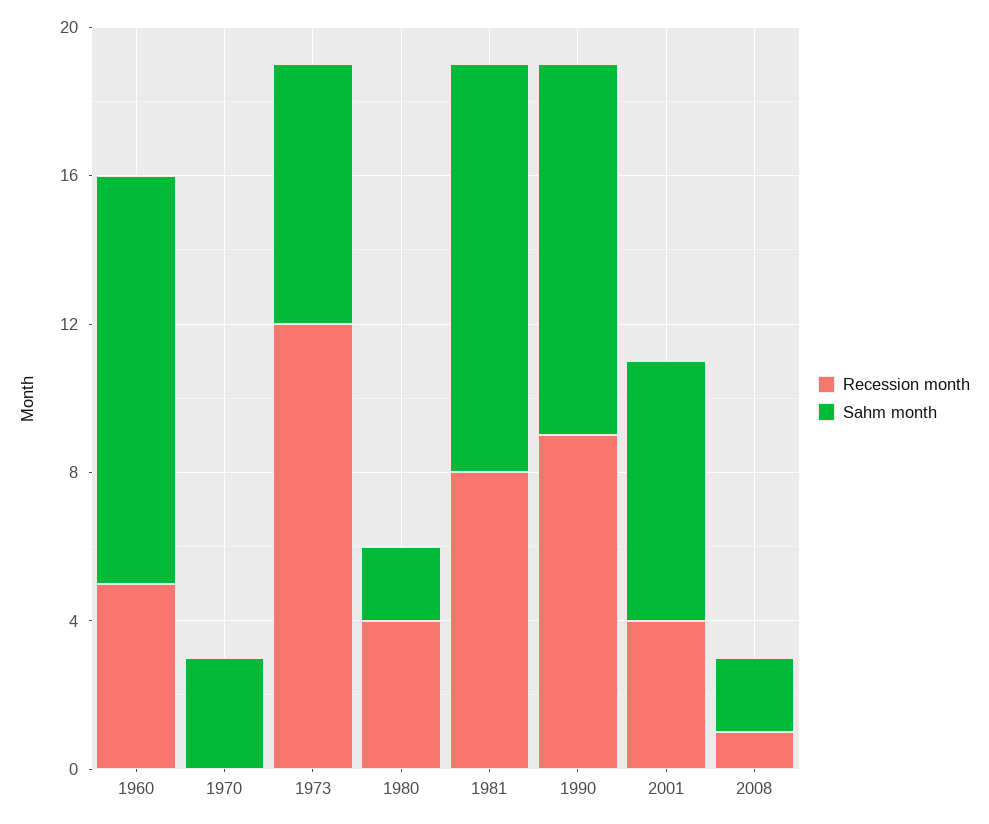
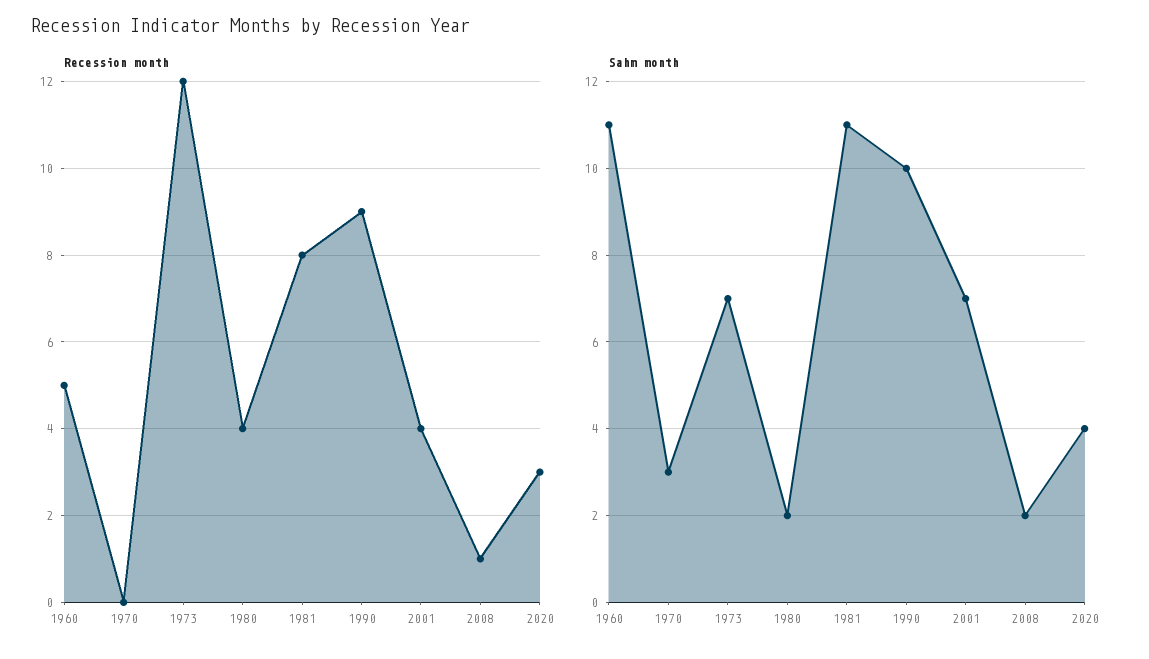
Recession month, 2020: none -> 3
Sahm month, 2020: none -> 4

